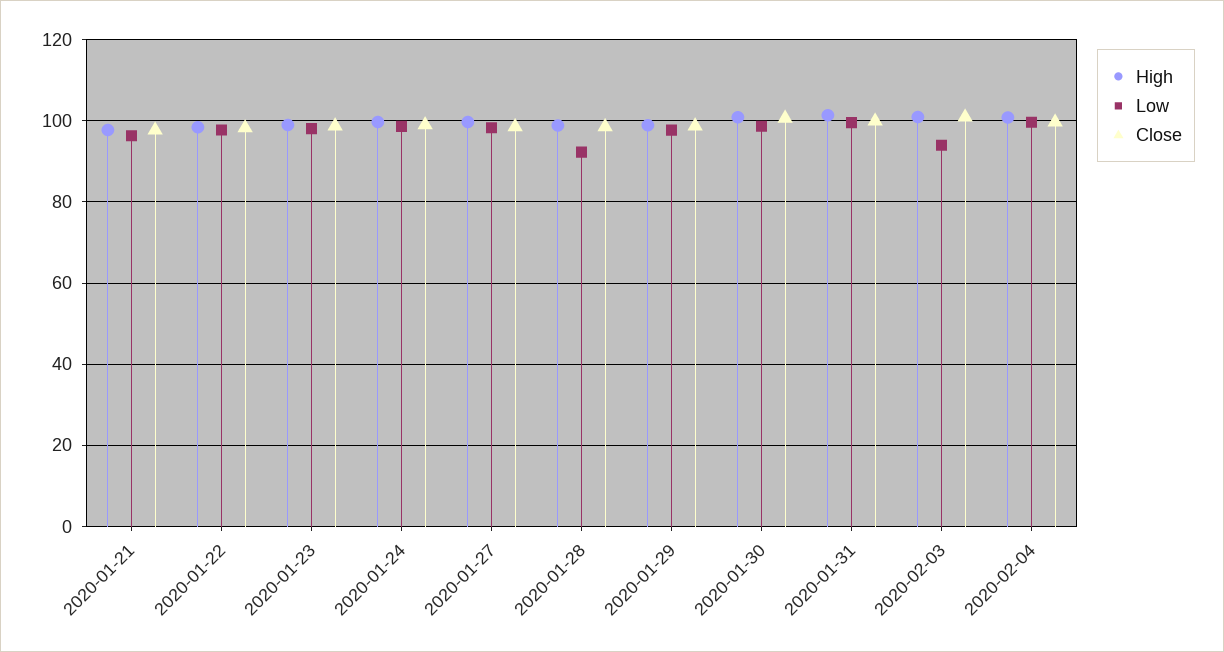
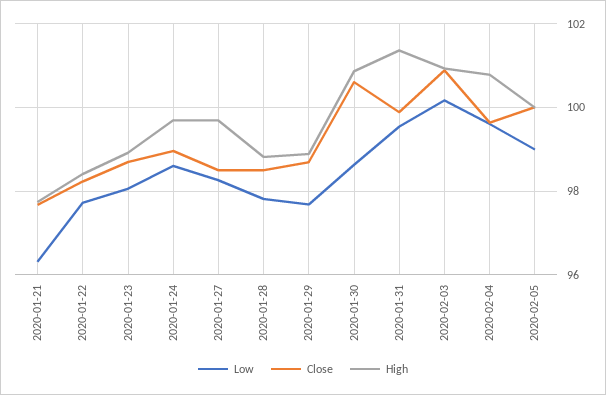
Low, 2020-01-28: 92 -> 97.8
Low, 2020-02-03: 94 -> 100.2
Low, 2020-02-05: none -> 99
Close, 2020-02-05: none -> 100
High, 2020-02-05: none -> 100

